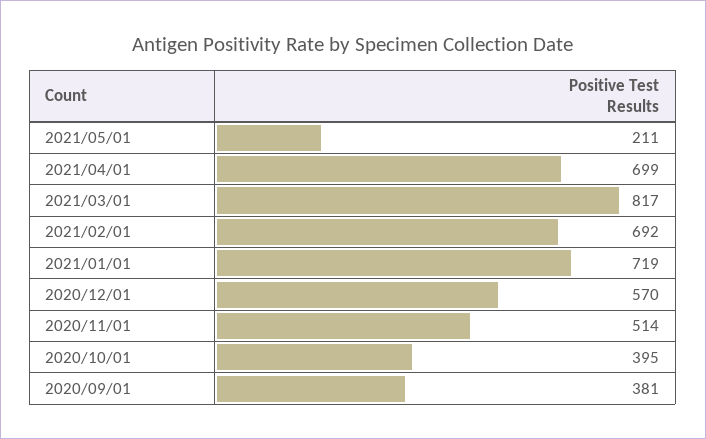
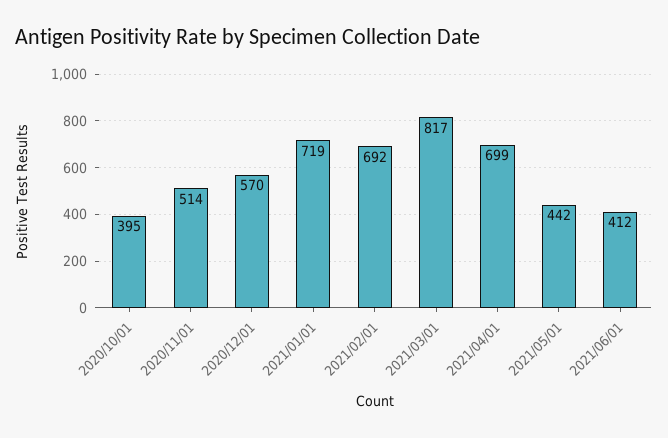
2021/05/01: 211 -> 442
2020/09/01: 381 -> none
2021/06/01: none -> 412

